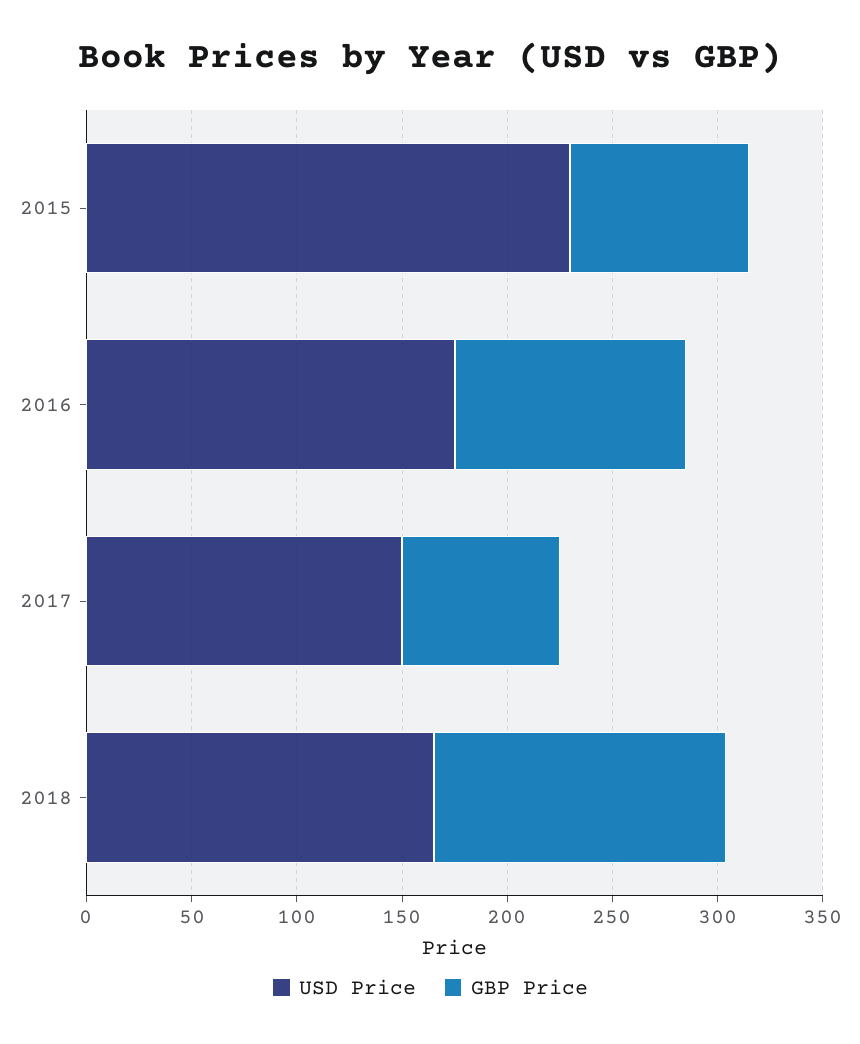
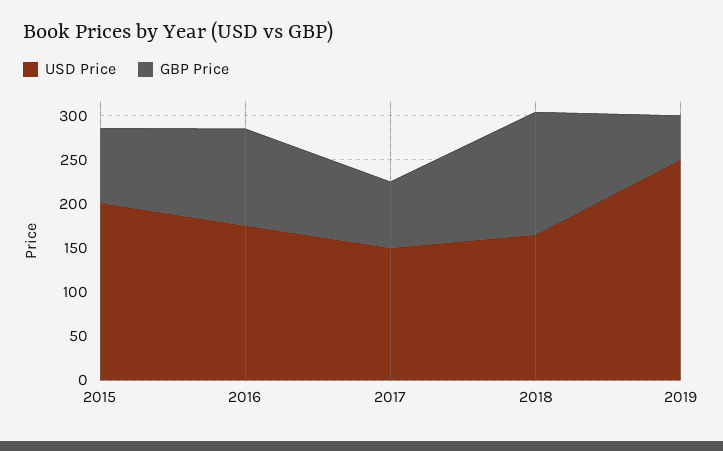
USD Price, 2015: 230 -> 200
USD Price, 2019: none -> 250
GBP Price, 2019: none -> 50

